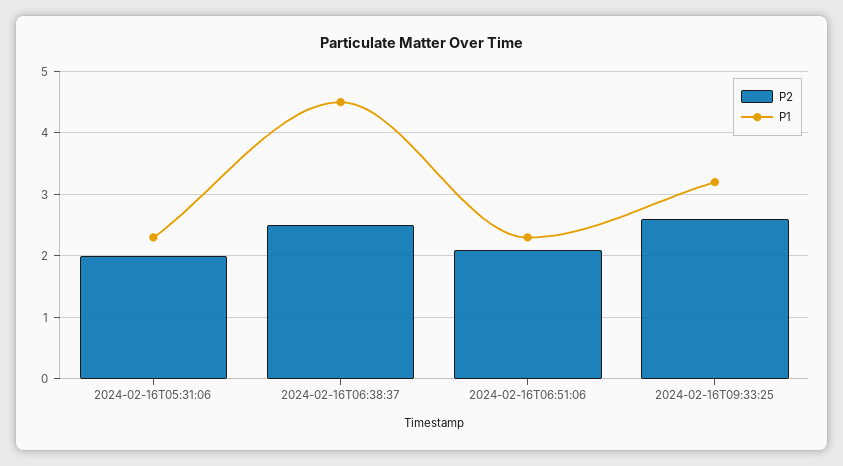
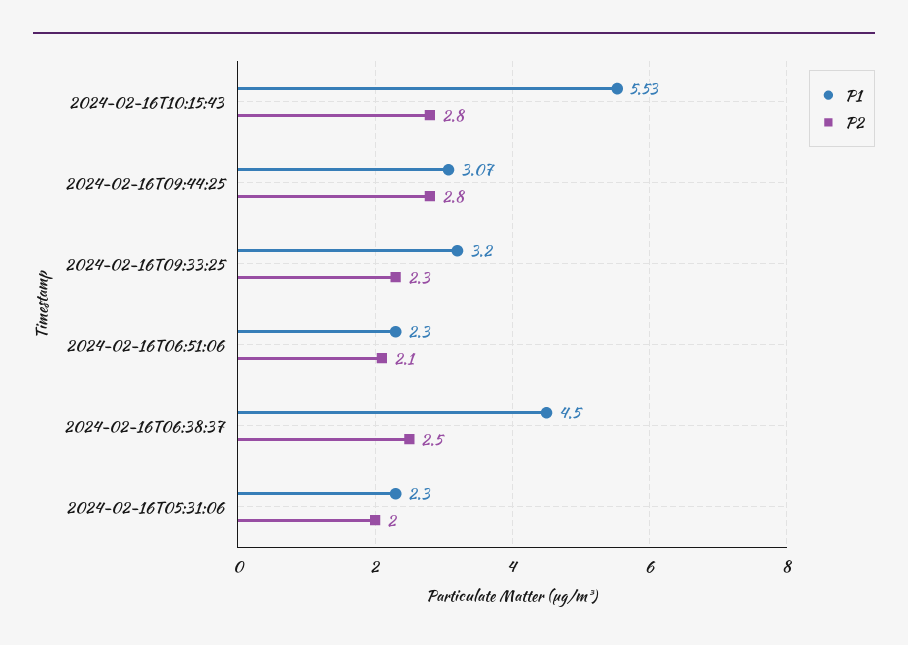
P2, 2024-02-16T09:33:25: 2.6 -> 2.3
P1, 2024-02-16T10:15:43: none -> 5.53
P2, 2024-02-16T10:15:43: none -> 2.8
P1, 2024-02-16T09:44:25: none -> 3.07
P2, 2024-02-16T09:44:25: none -> 2.8

